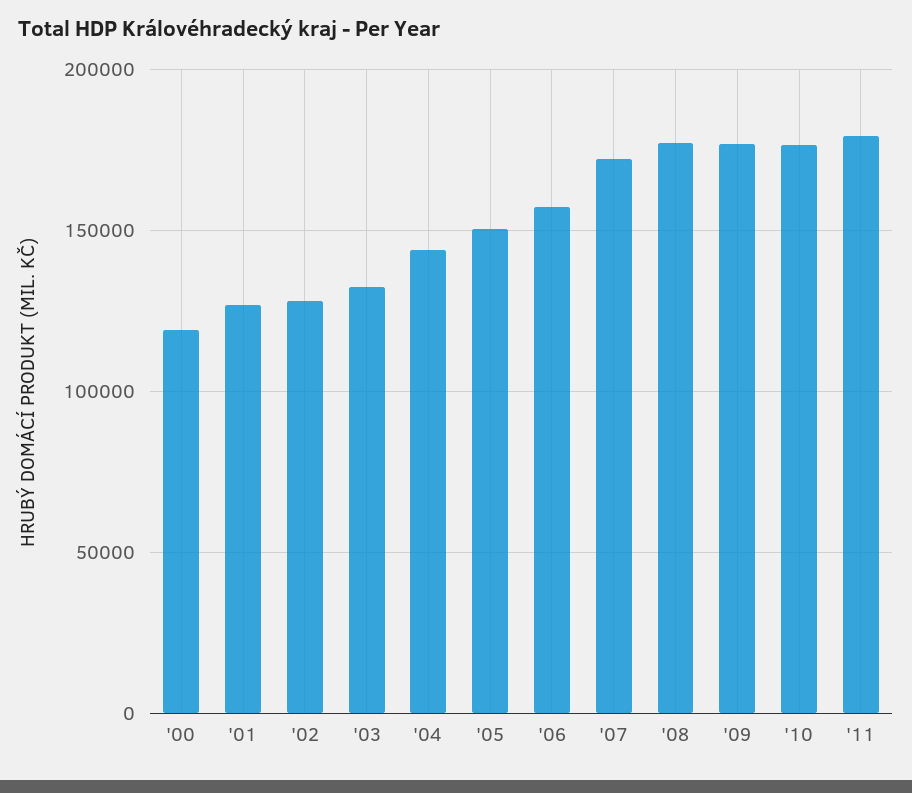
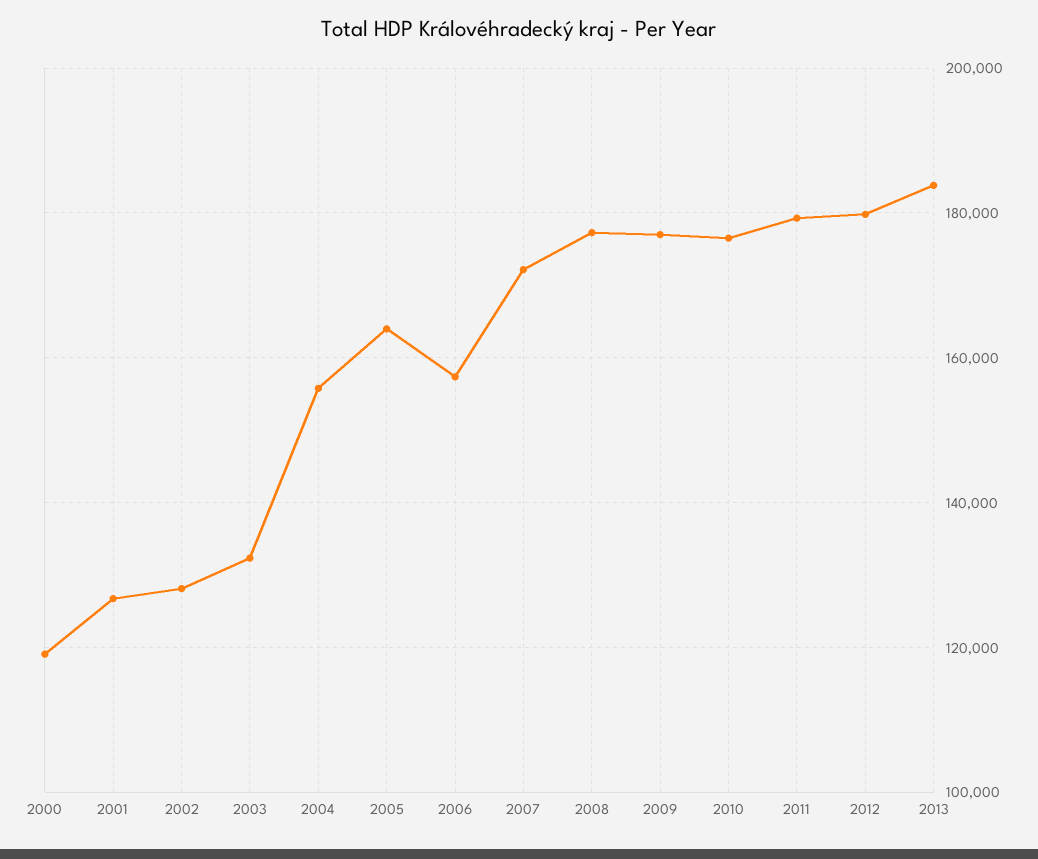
'04: 145000 -> 156000
'05: 150000 -> 164000
2012: none -> 180000
2013: none -> 184000

